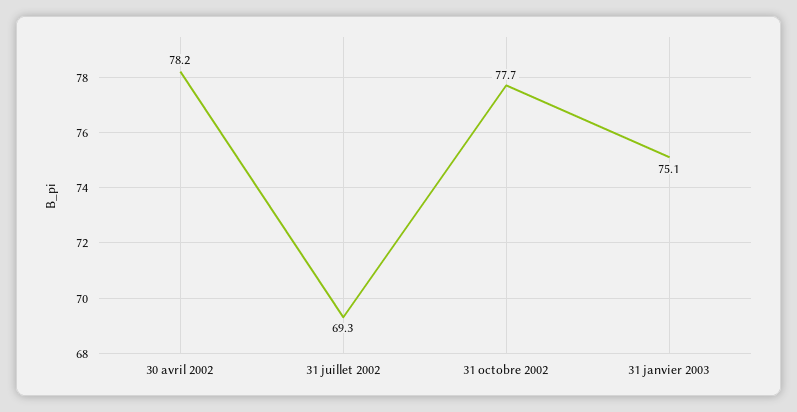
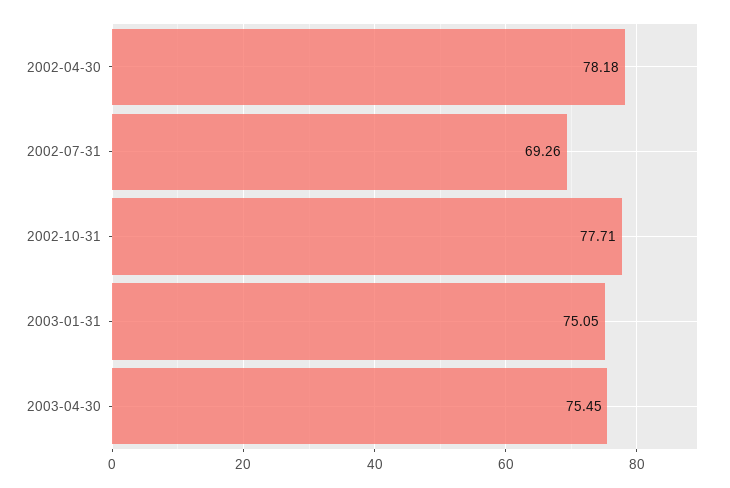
2003-04-30: none -> 75.45

